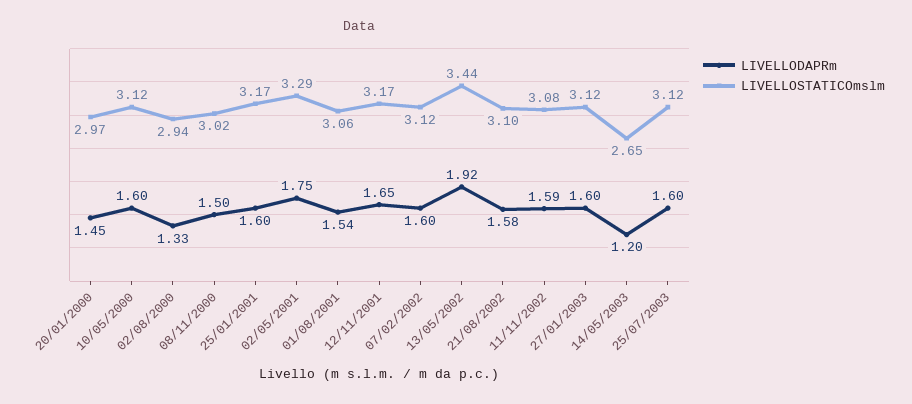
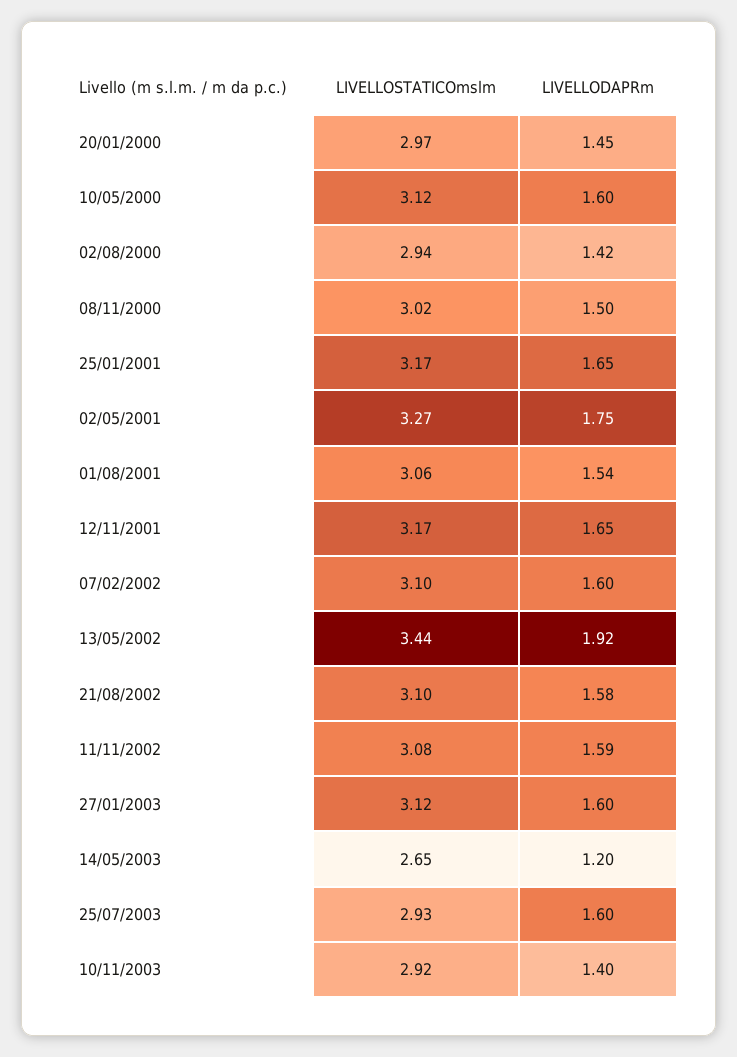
LIVELLODAPRm, 02/08/2000: 1.33 -> 1.42
LIVELLODAPRm, 25/01/2001: 1.6 -> 1.65
LIVELLOSTATICOmslm, 02/05/2001: 3.29 -> 3.27
LIVELLOSTATICOmslm, 07/02/2002: 3.12 -> 3.1
LIVELLOSTATICOmslm, 25/07/2003: 3.12 -> 2.93
LIVELLOSTATICOmslm, 10/11/2003: none -> 2.92
LIVELLODAPRm, 10/11/2003: none -> 1.4

